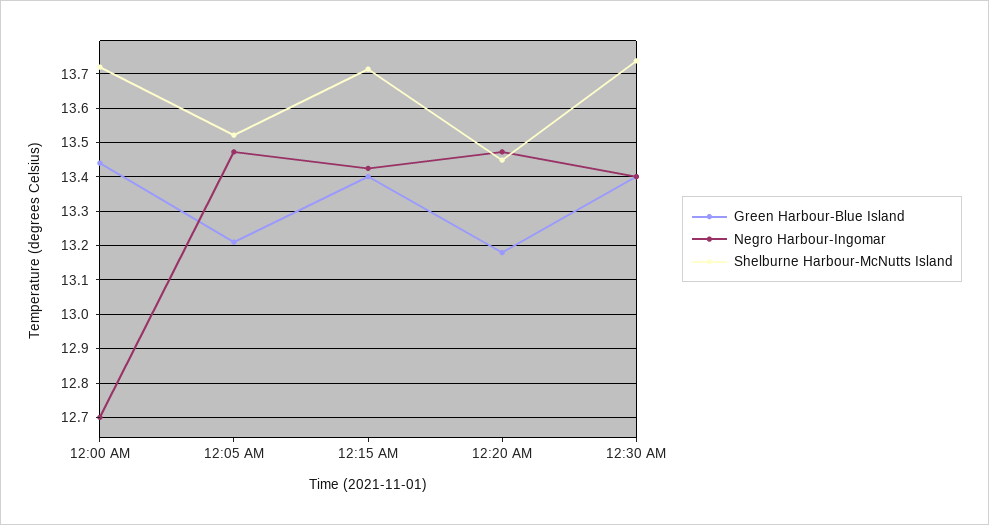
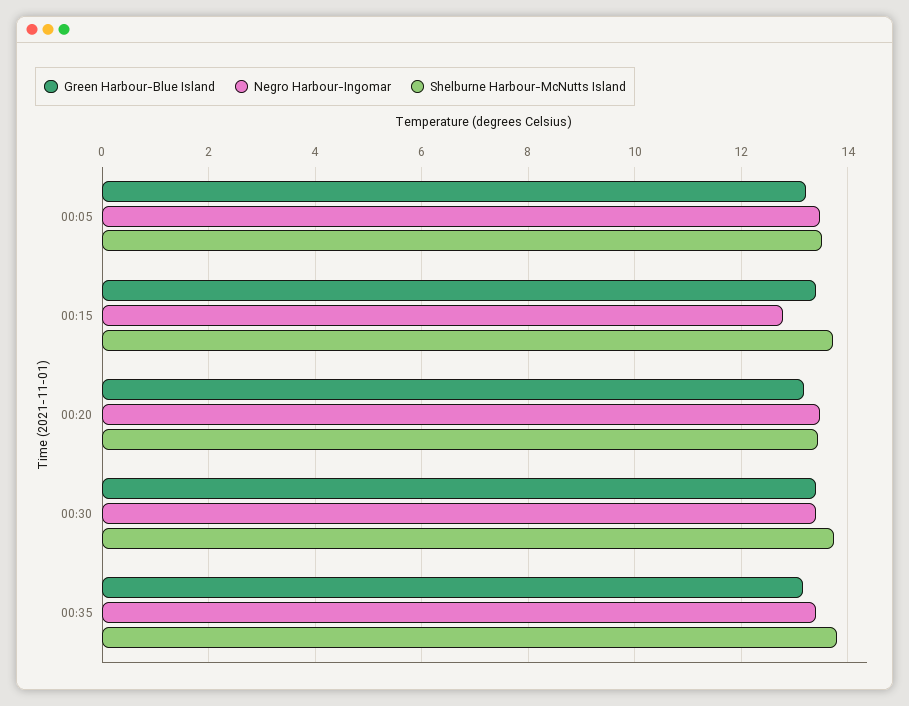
Green Harbour-Blue Island, 12:00 AM: 13.44 -> none
Negro Harbour-Ingomar, 12:00 AM: 12.7 -> none
Shelburne Harbour-McNutts Island, 12:00 AM: 13.72 -> none
Negro Harbour-Ingomar, 12:15 AM: 13.42 -> 12.8
Green Harbour-Blue Island, 00:35: none -> 13.2
Negro Harbour-Ingomar, 00:35: none -> 13.4
Shelburne Harbour-McNutts Island, 00:35: none -> 13.8

